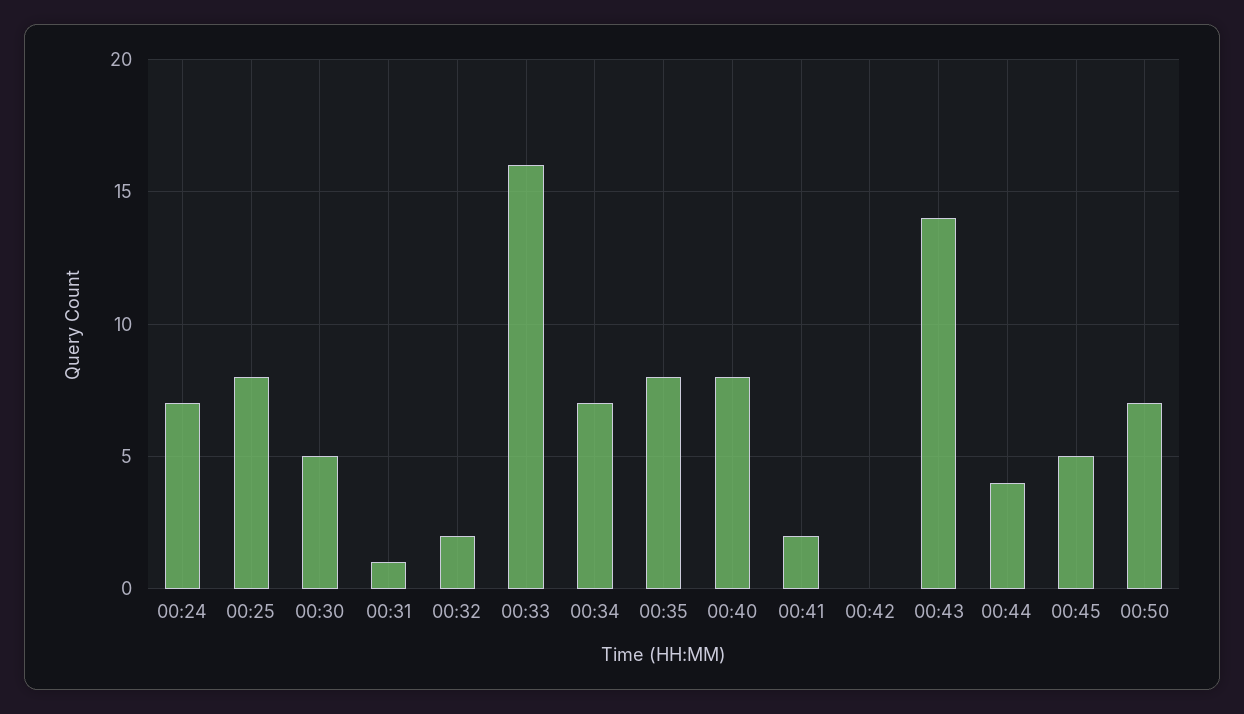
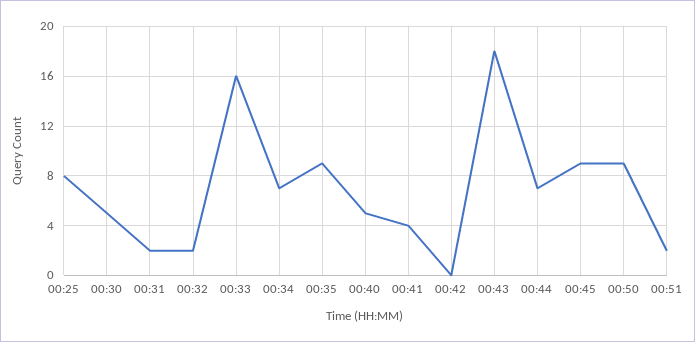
00:24: 7 -> none
00:31: 1 -> 2
00:35: 8 -> 9
00:40: 8 -> 5
00:41: 2 -> 4
00:43: 14 -> 18
00:44: 4 -> 7
00:45: 5 -> 9
00:50: 7 -> 9
00:51: none -> 2

